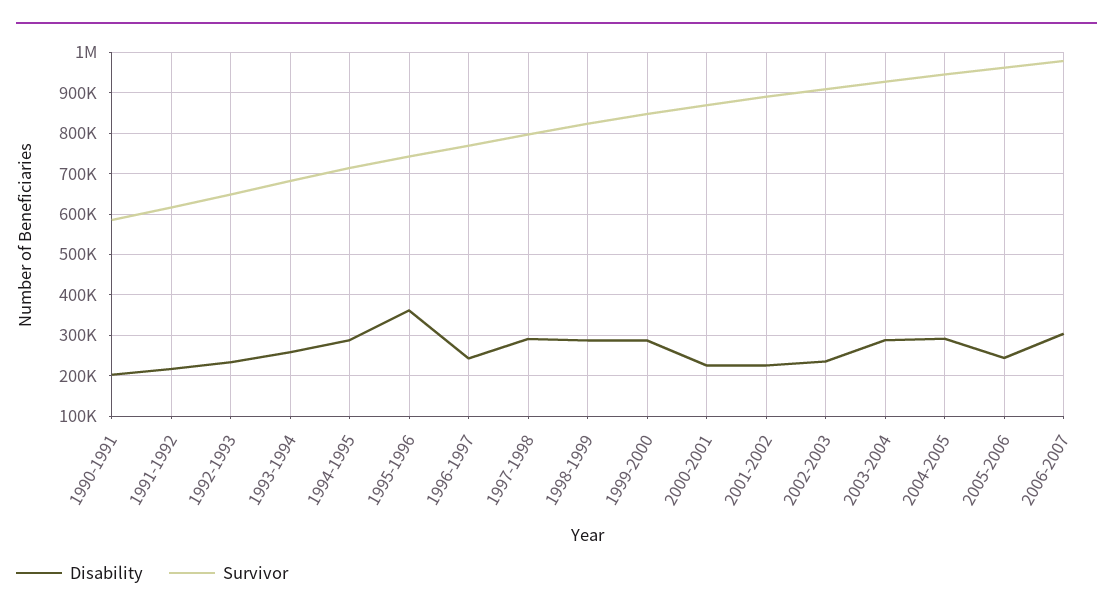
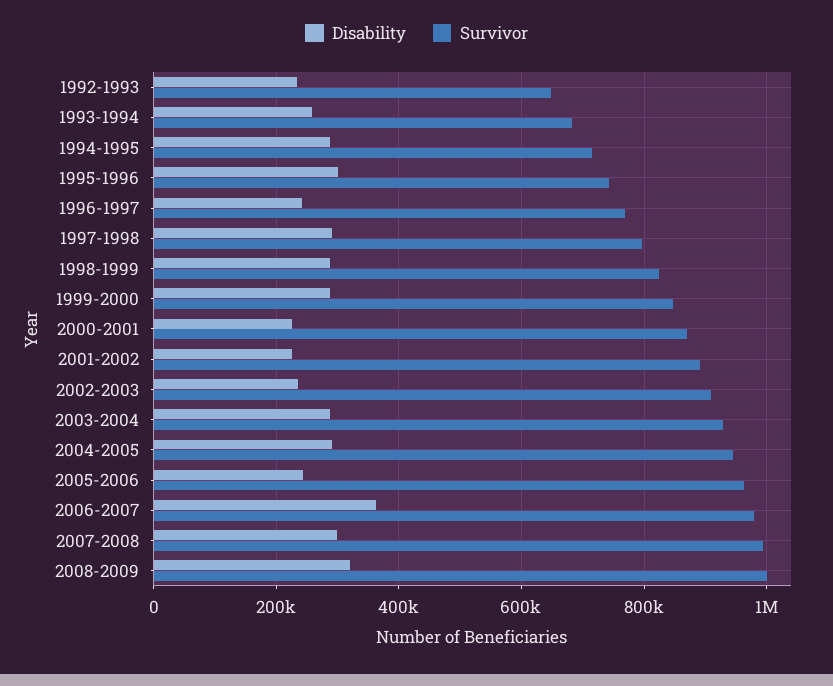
Disability, 1990-1991: 200000 -> none
Survivor, 1990-1991: 580000 -> none
Disability, 1991-1992: 220000 -> none
Survivor, 1991-1992: 620000 -> none
Disability, 1995-1996: 360000 -> 300000
Disability, 2006-2007: 300000 -> 360000
Disability, 2007-2008: none -> 300000
Survivor, 2007-2008: none -> 1000000
Disability, 2008-2009: none -> 320000
Survivor, 2008-2009: none -> 1000000

